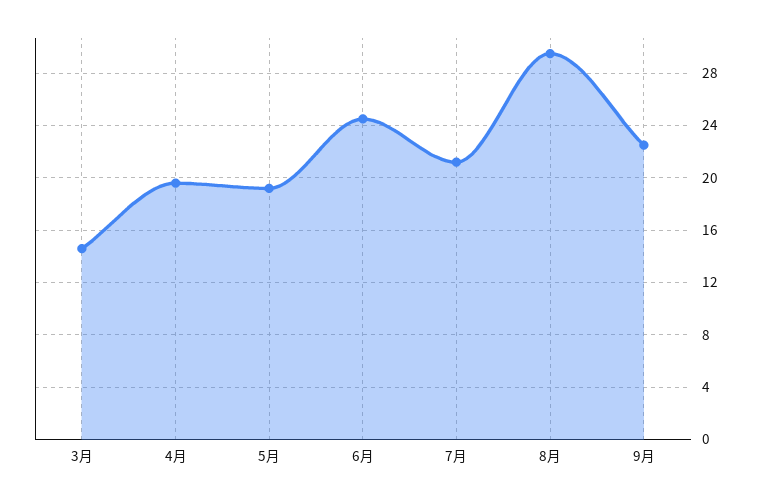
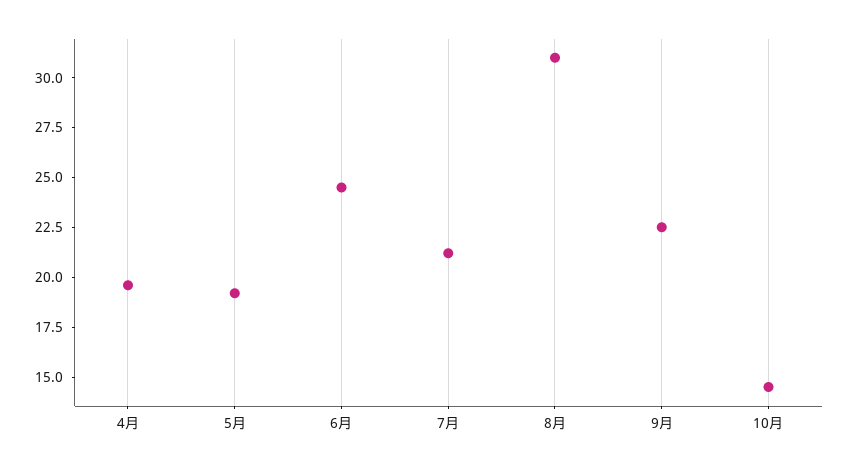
3月: 14.5 -> none
8月: 29.5 -> 31
10月: none -> 14.5

